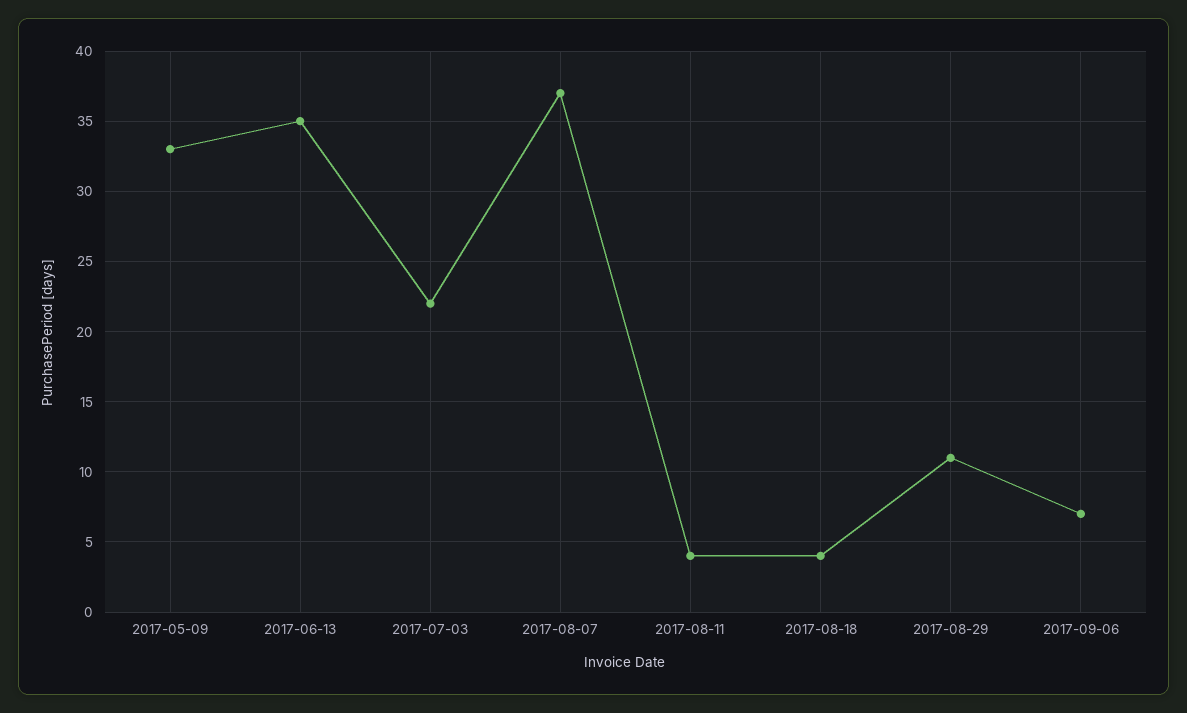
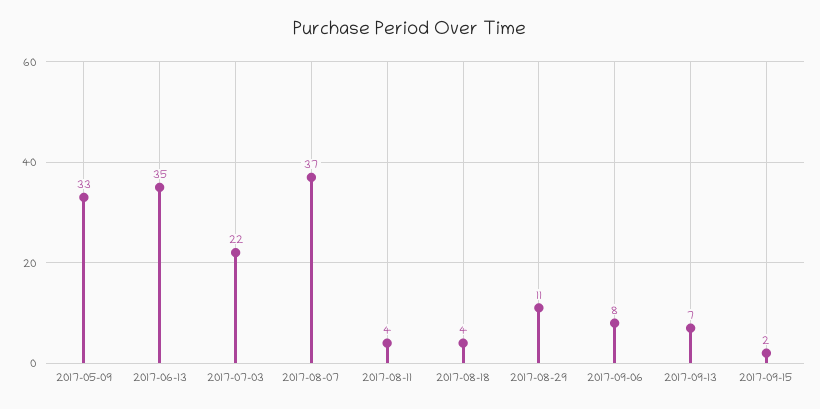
2017-09-06: 7 -> 8
2017-09-13: none -> 7
2017-09-15: none -> 2

